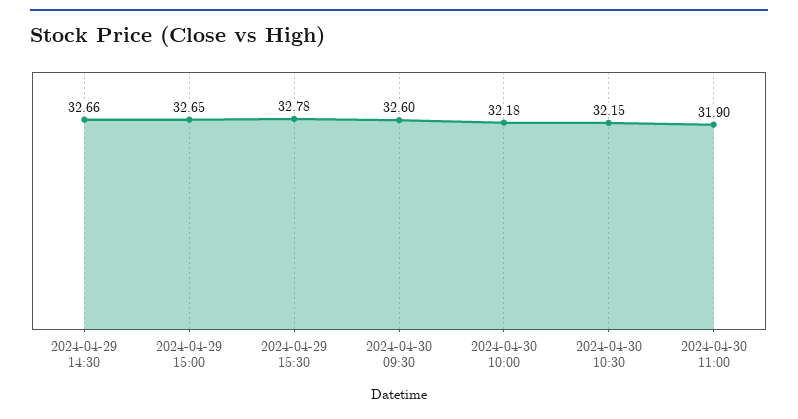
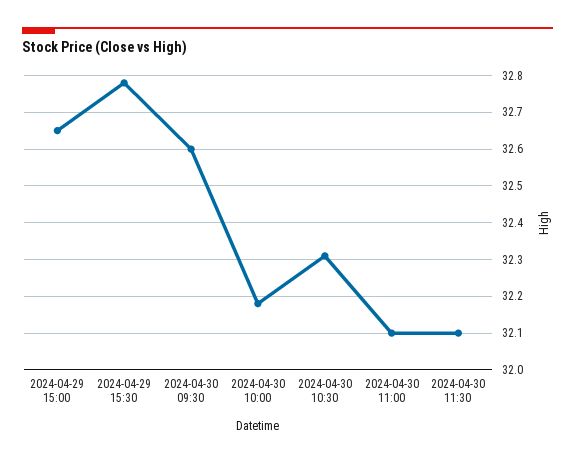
2024-04-29 14:30: 32.66 -> none
2024-04-30 10:30: 32.15 -> 32.3
2024-04-30 11:00: 31.9 -> 32.1
2024-04-30 11:30: none -> 32.1

